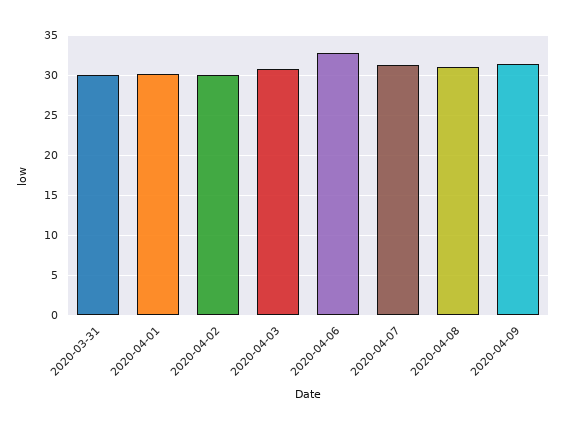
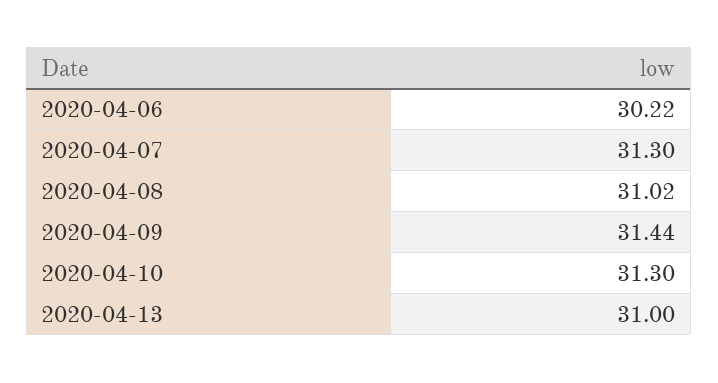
2020-03-31: 30 -> none
2020-04-01: 30 -> none
2020-04-02: 30 -> none
2020-04-03: 31 -> none
2020-04-06: 33 -> 30.22
2020-04-10: none -> 31.3
2020-04-13: none -> 31

